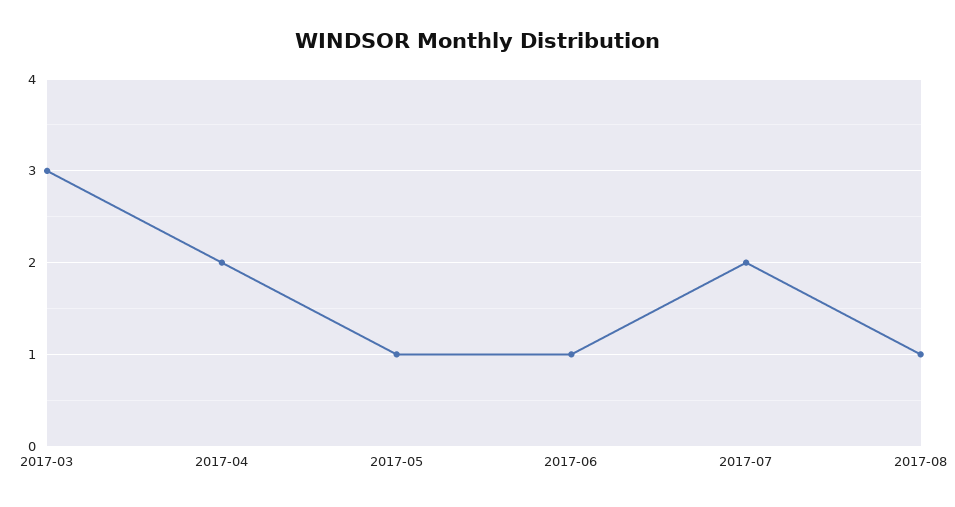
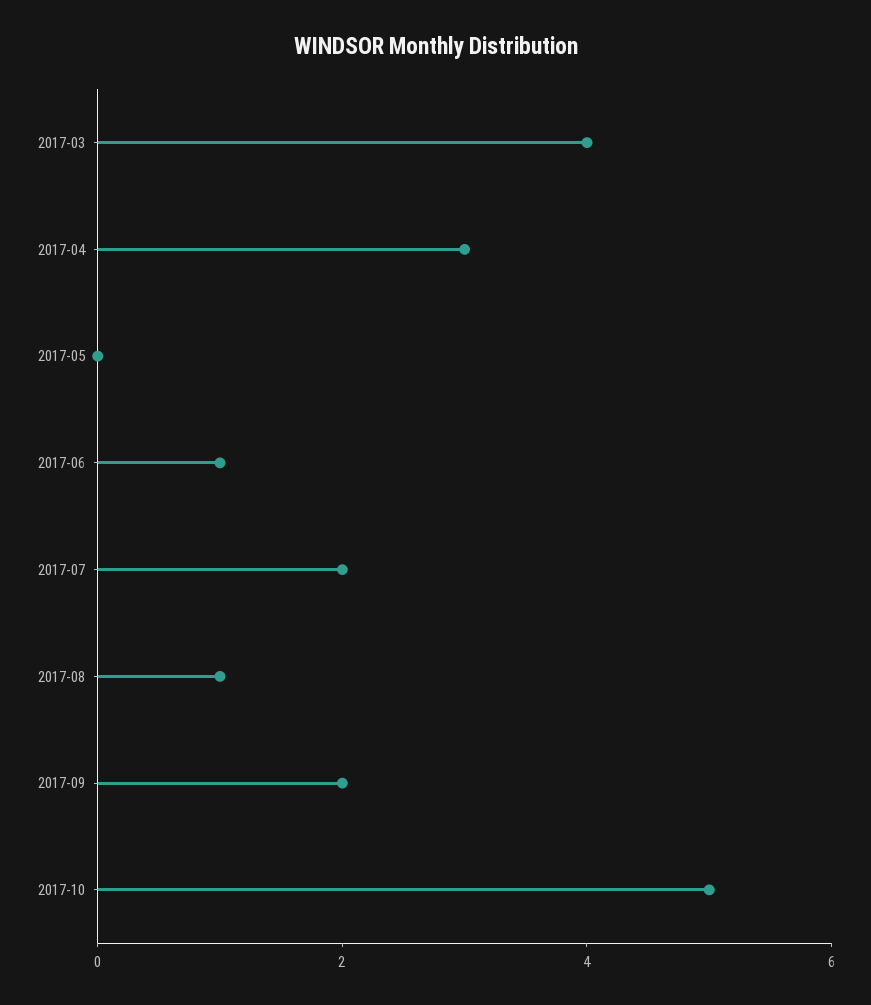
2017-03: 3 -> 4
2017-04: 2 -> 3
2017-05: 1 -> 0
2017-09: none -> 2
2017-10: none -> 5

